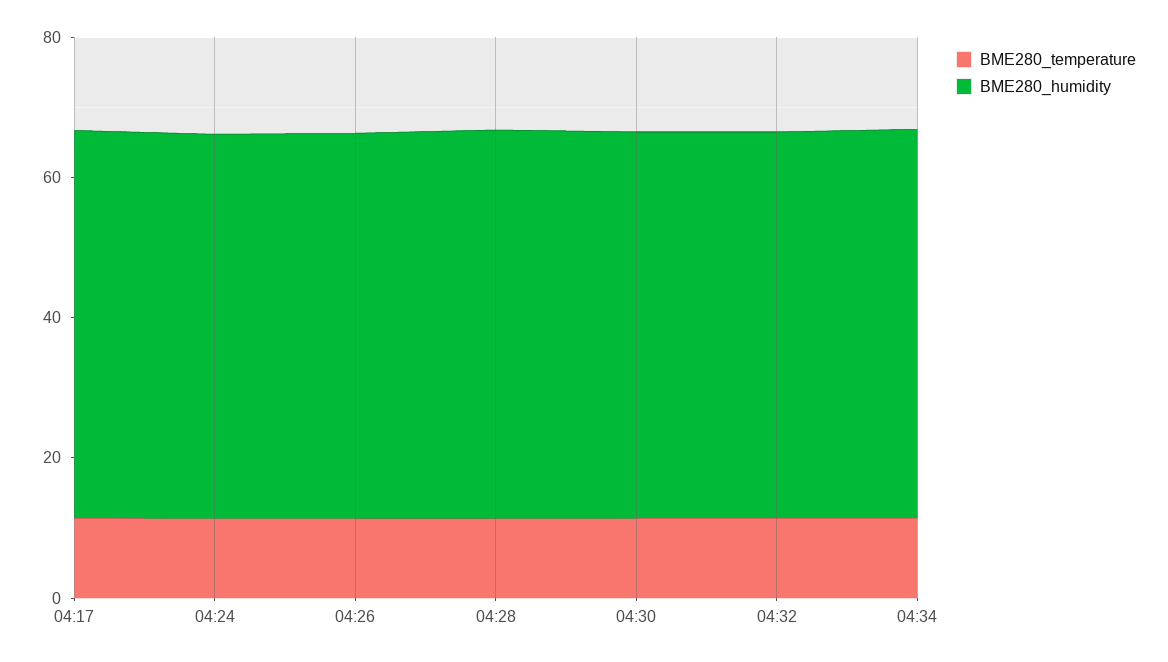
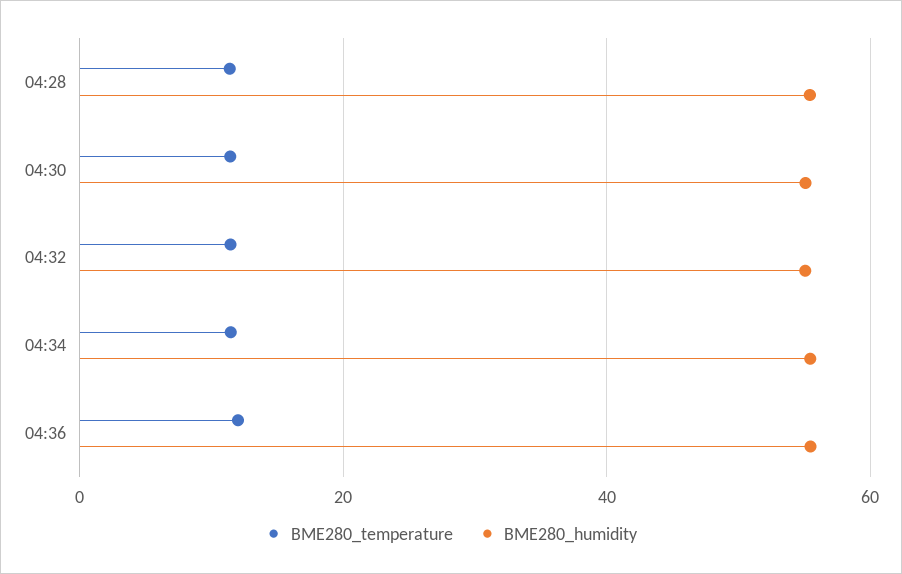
BME280_temperature, 04:17: 10 -> none
BME280_humidity, 04:17: 55 -> none
BME280_temperature, 04:24: 10 -> none
BME280_humidity, 04:24: 55 -> none
BME280_temperature, 04:26: 10 -> none
BME280_humidity, 04:26: 55 -> none
BME280_temperature, 04:36: none -> 12
BME280_humidity, 04:36: none -> 56

